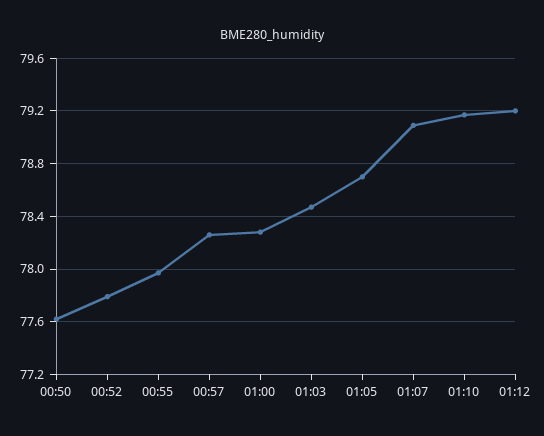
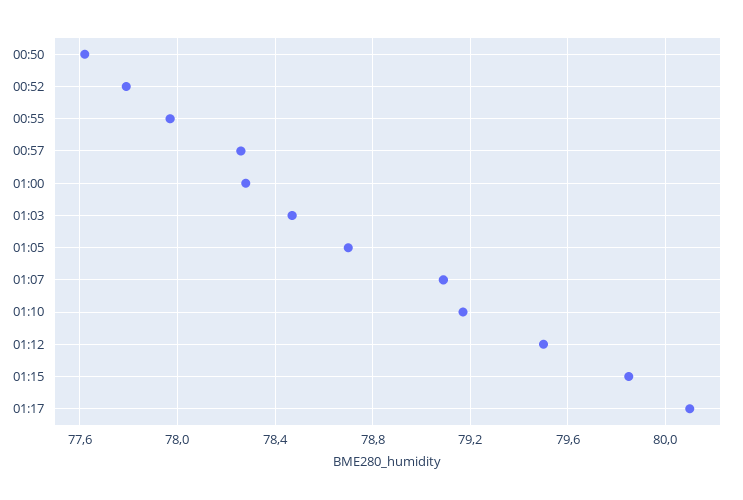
01:12: 79.2 -> 79.5
01:15: none -> 79.85
01:17: none -> 80.1

